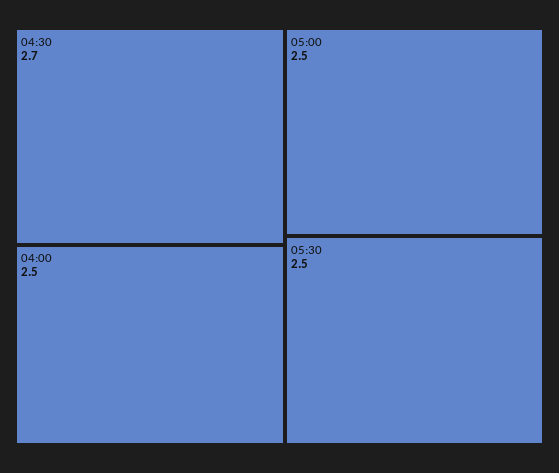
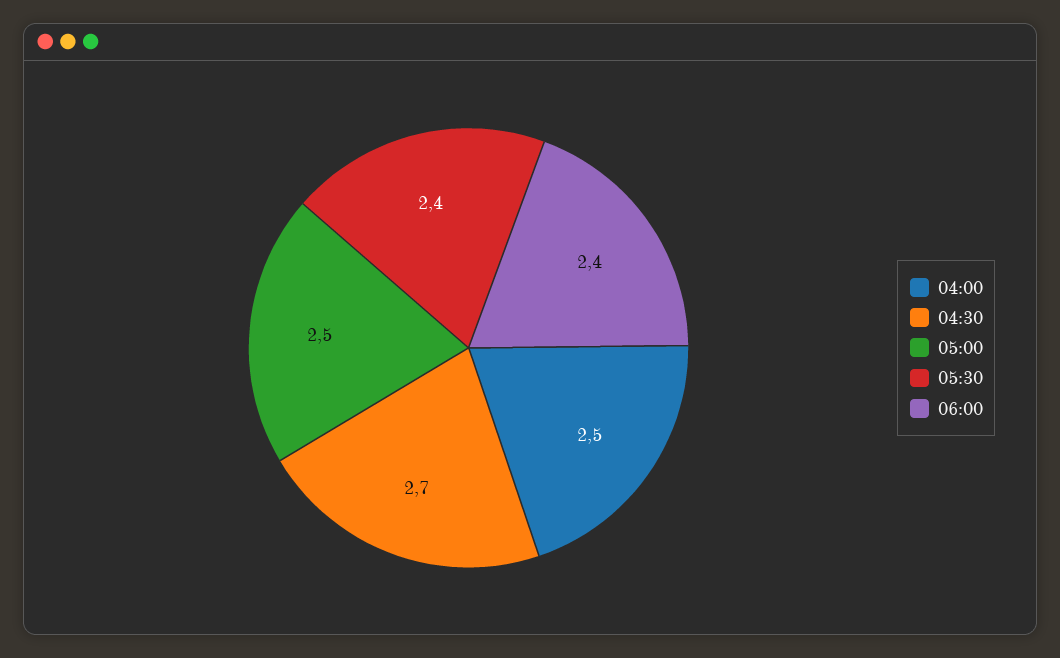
05:30: 2.5 -> 2.4
06:00: none -> 2.4

